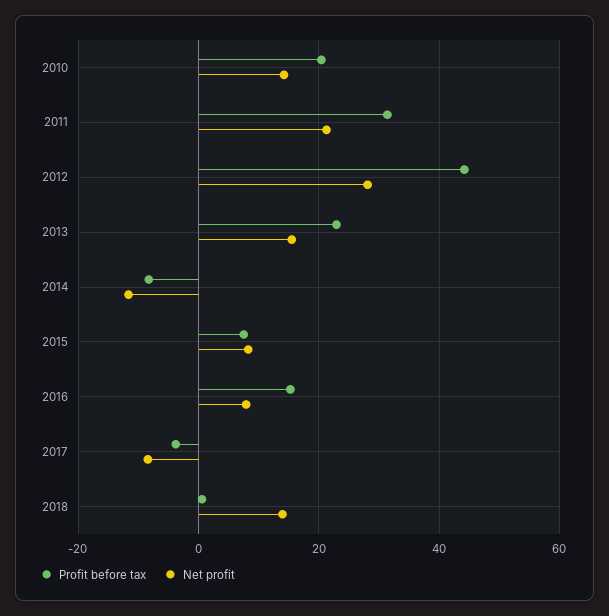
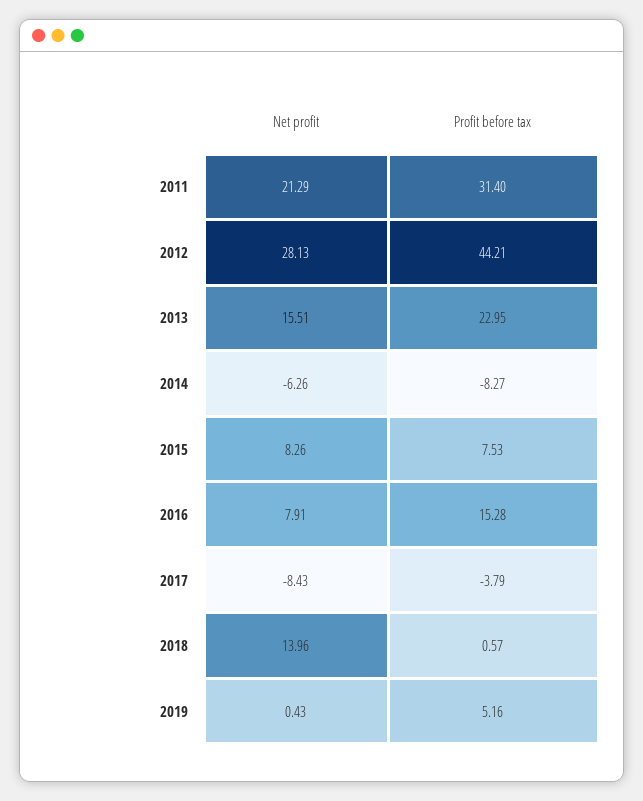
Profit before tax, 2010: 20 -> none
Net profit, 2010: 14 -> none
Net profit, 2014: -12 -> -6.26
Net profit, 2019: none -> 0.43
Profit before tax, 2019: none -> 5.16

